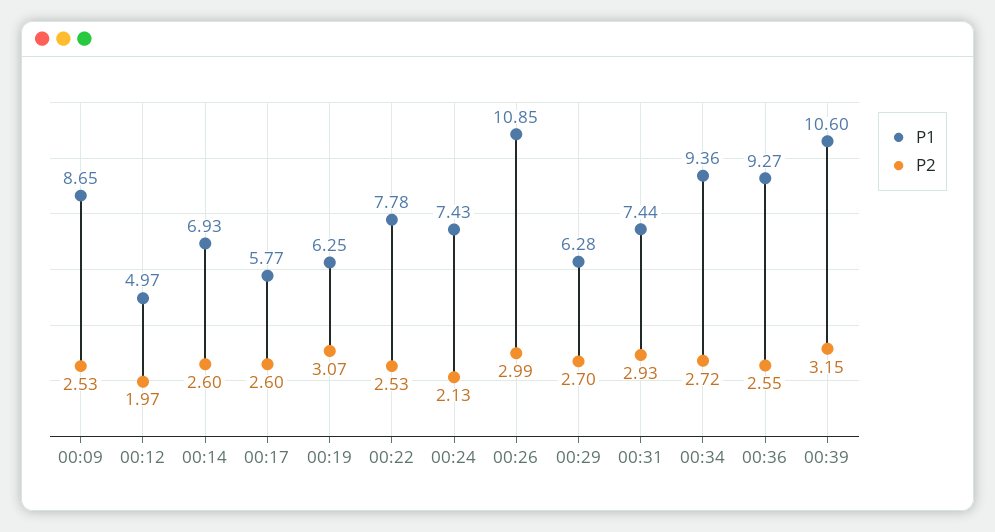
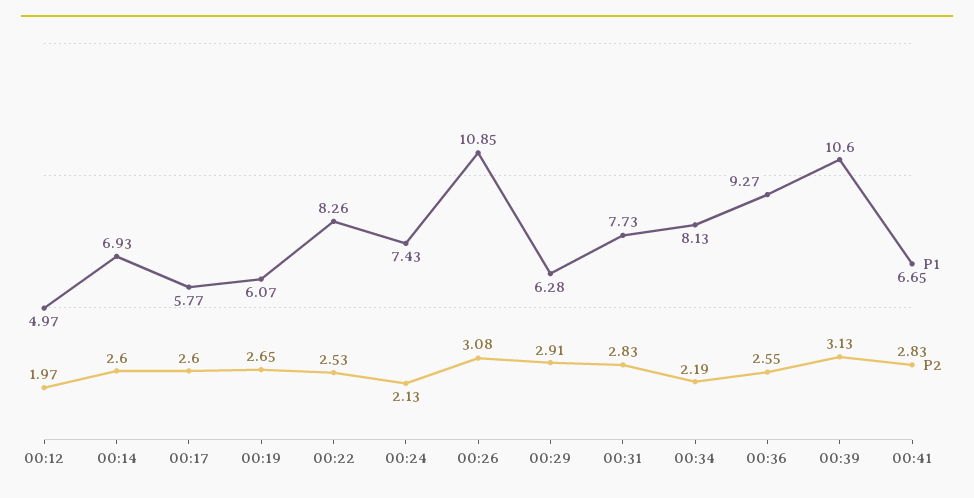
P1, 00:09: 8.65 -> none
P2, 00:09: 2.53 -> none
P1, 00:19: 6.25 -> 6.07
P2, 00:19: 3.07 -> 2.65
P1, 00:22: 7.78 -> 8.26
P2, 00:26: 2.99 -> 3.08
P2, 00:29: 2.7 -> 2.91
P1, 00:31: 7.44 -> 7.73
P2, 00:31: 2.93 -> 2.83
P1, 00:34: 9.36 -> 8.13
P2, 00:34: 2.72 -> 2.19
P2, 00:39: 3.15 -> 3.13
P1, 00:41: none -> 6.65
P2, 00:41: none -> 2.83

